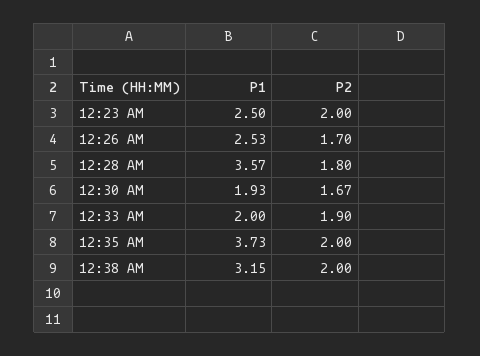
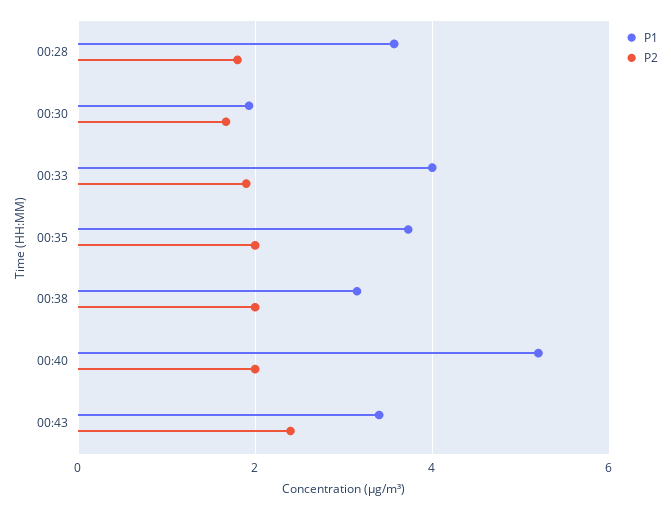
P1, 12:23 AM: 2.5 -> none
P2, 12:23 AM: 2 -> none
P1, 12:26 AM: 2.53 -> none
P2, 12:26 AM: 1.7 -> none
P1, 12:33 AM: 2 -> 4
P1, 00:40: none -> 5.2
P2, 00:40: none -> 2
P1, 00:43: none -> 3.4
P2, 00:43: none -> 2.4

